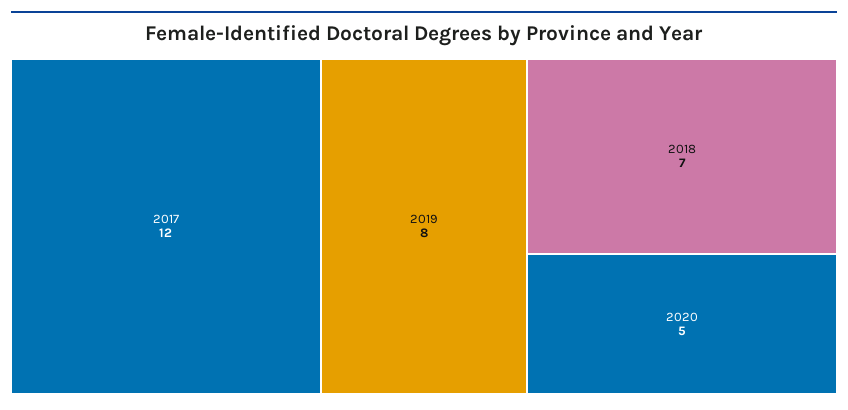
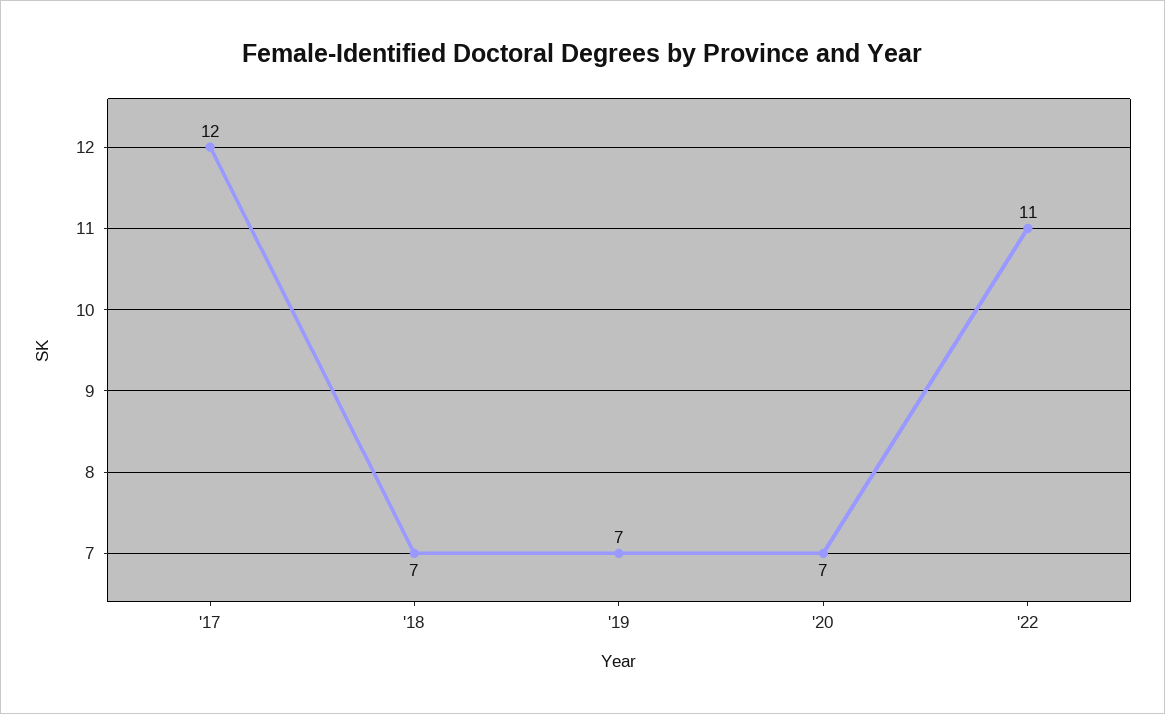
2019: 8 -> 7
2020: 5 -> 7
'22: none -> 11

